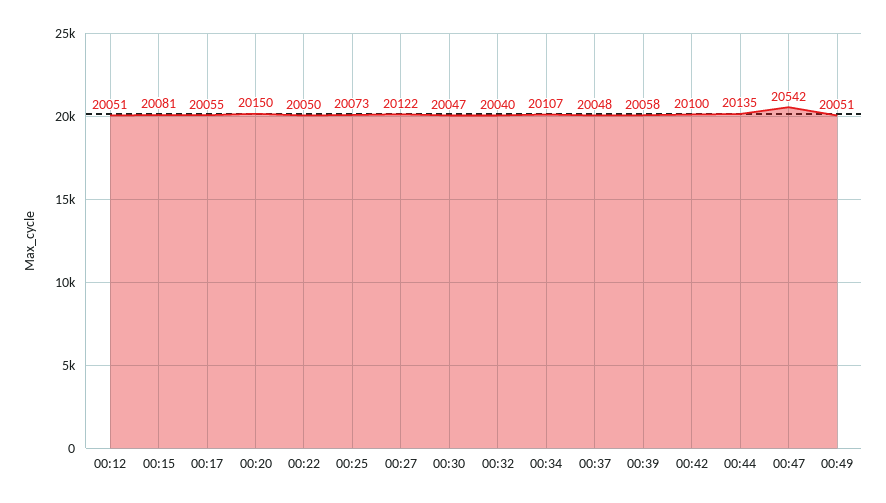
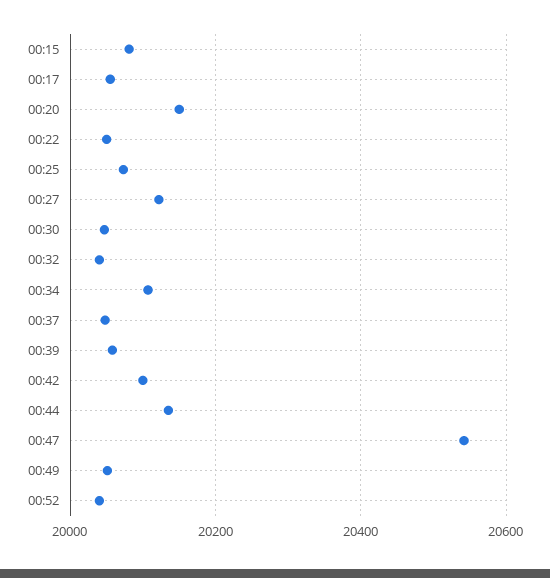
00:12: 20051 -> none
00:52: none -> 20040

